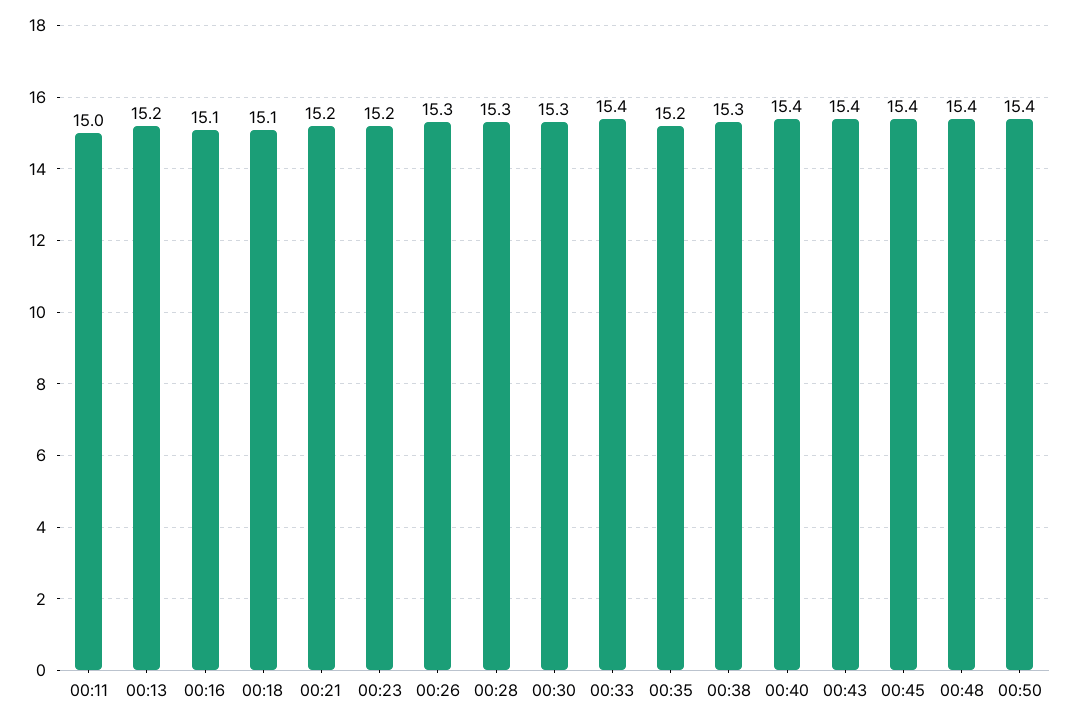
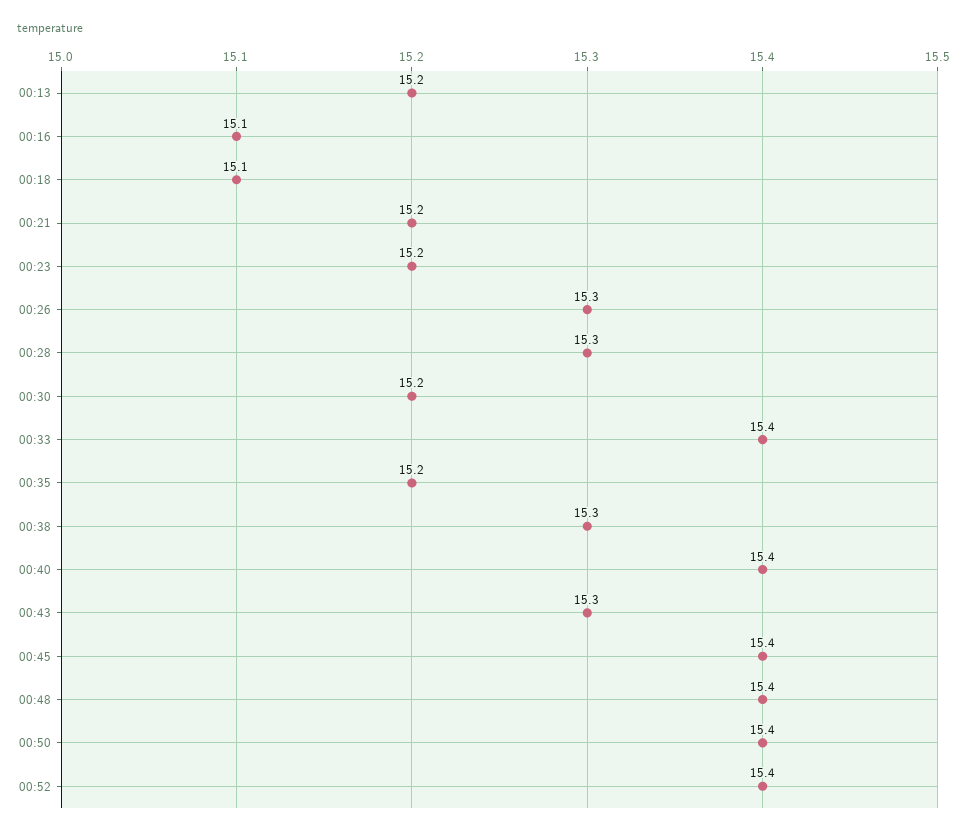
00:11: 15 -> none
00:30: 15.3 -> 15.2
00:43: 15.4 -> 15.3
00:52: none -> 15.4

